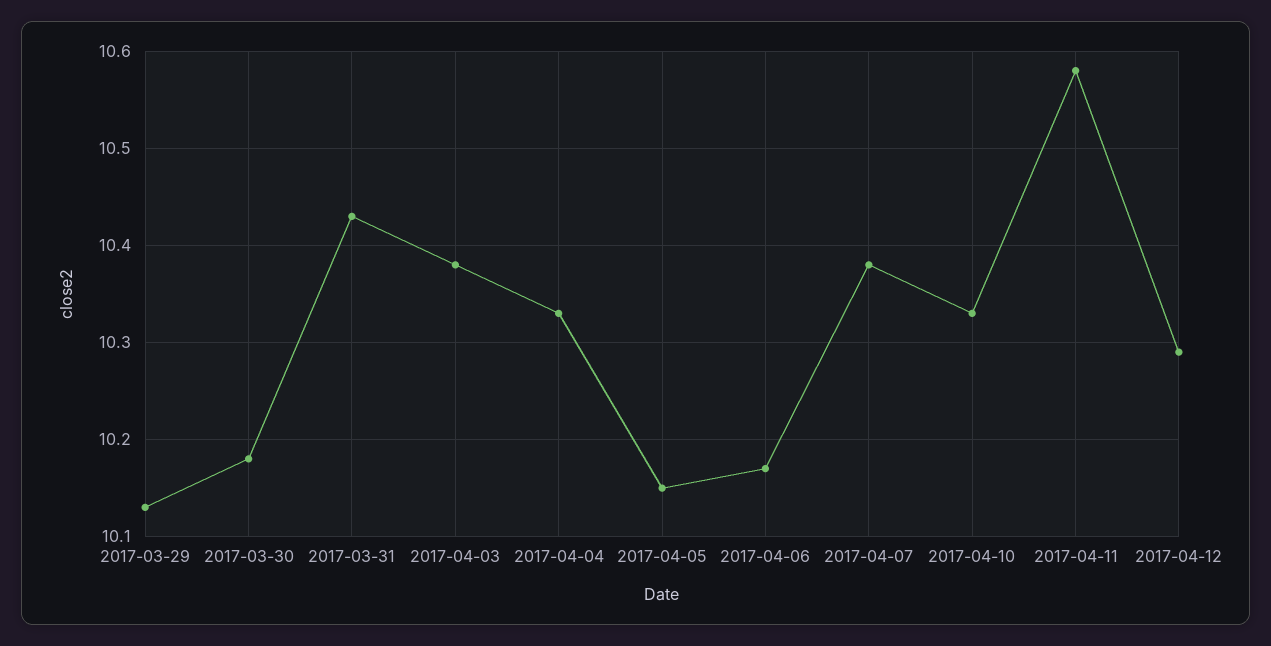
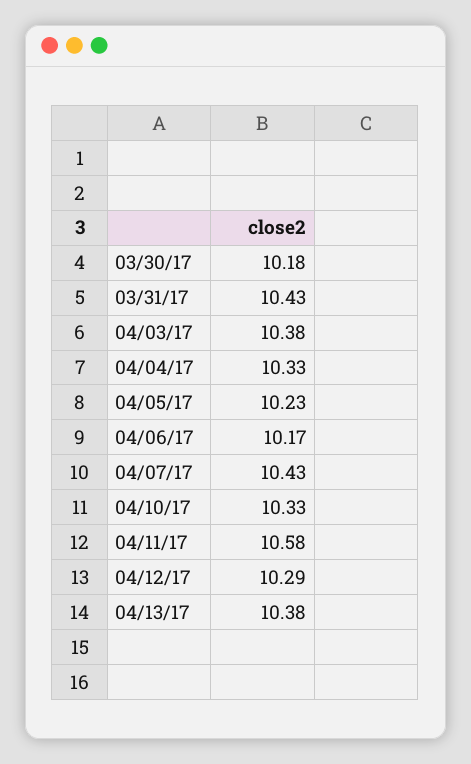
2017-03-29: 10.13 -> none
2017-04-05: 10.15 -> 10.23
2017-04-07: 10.38 -> 10.43
04/13/17: none -> 10.38

